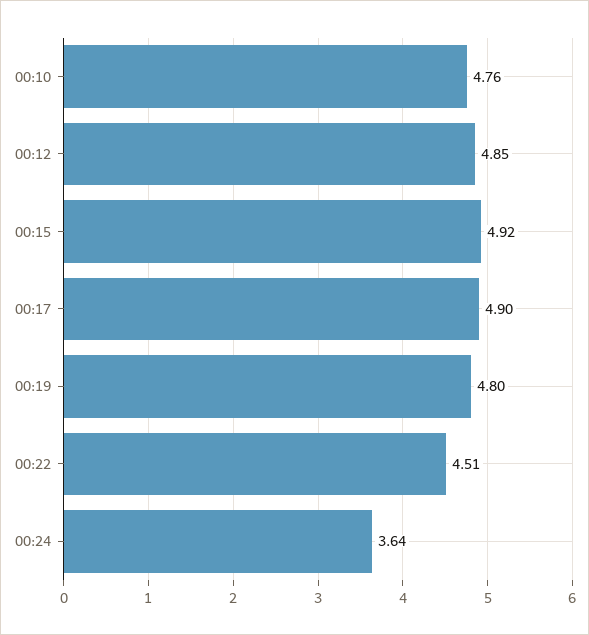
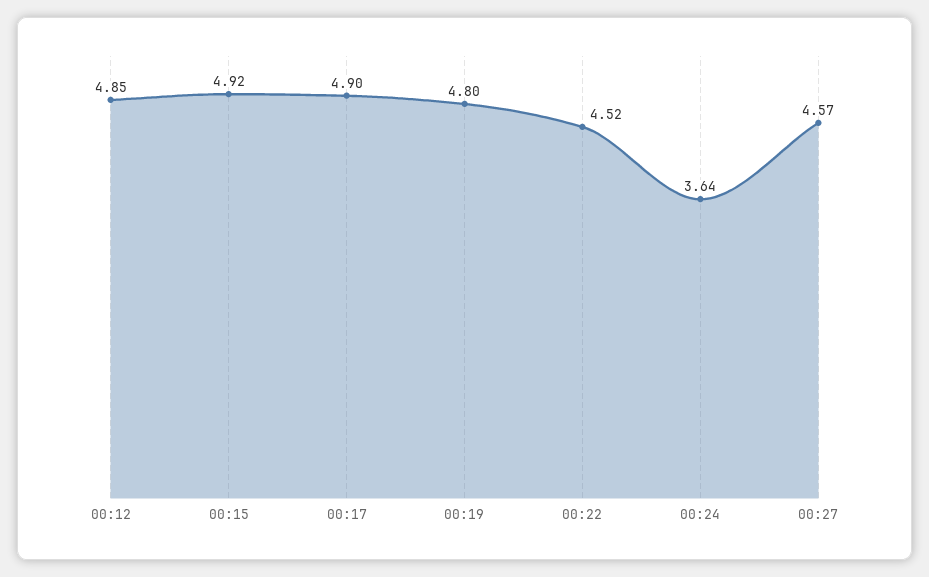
00:10: 4.76 -> none
00:22: 4.51 -> 4.52
00:27: none -> 4.57

